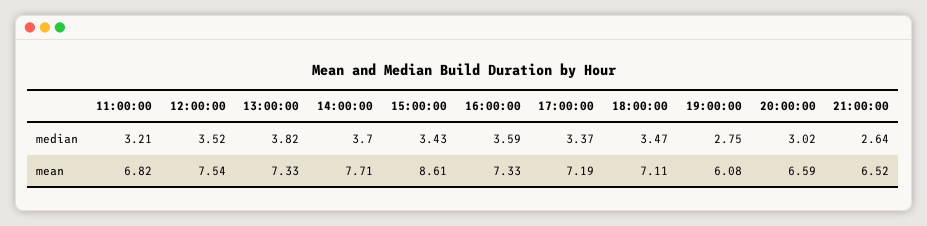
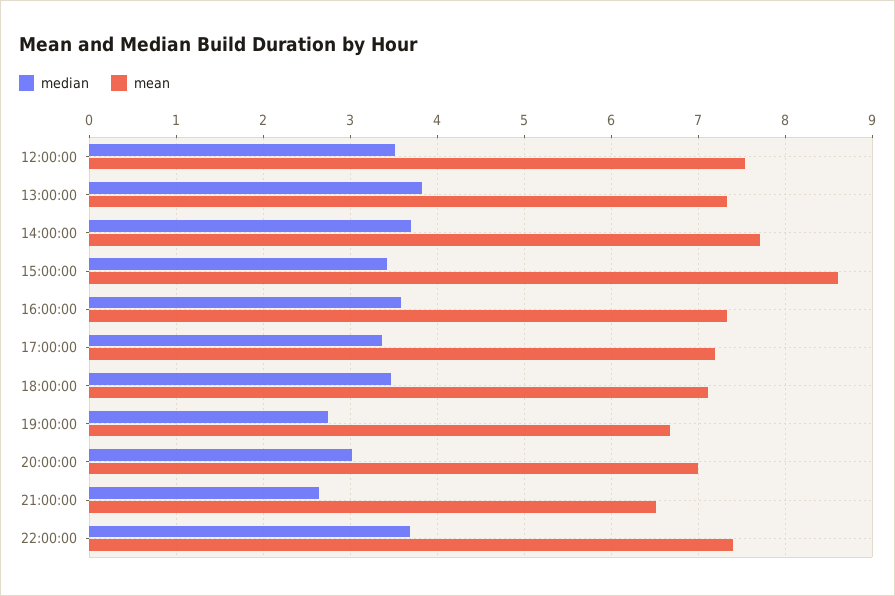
median, 11:00:00: 3.21 -> none
mean, 11:00:00: 6.82 -> none
mean, 19:00:00: 6.08 -> 6.7
mean, 20:00:00: 6.59 -> 7
median, 22:00:00: none -> 3.7
mean, 22:00:00: none -> 7.4

